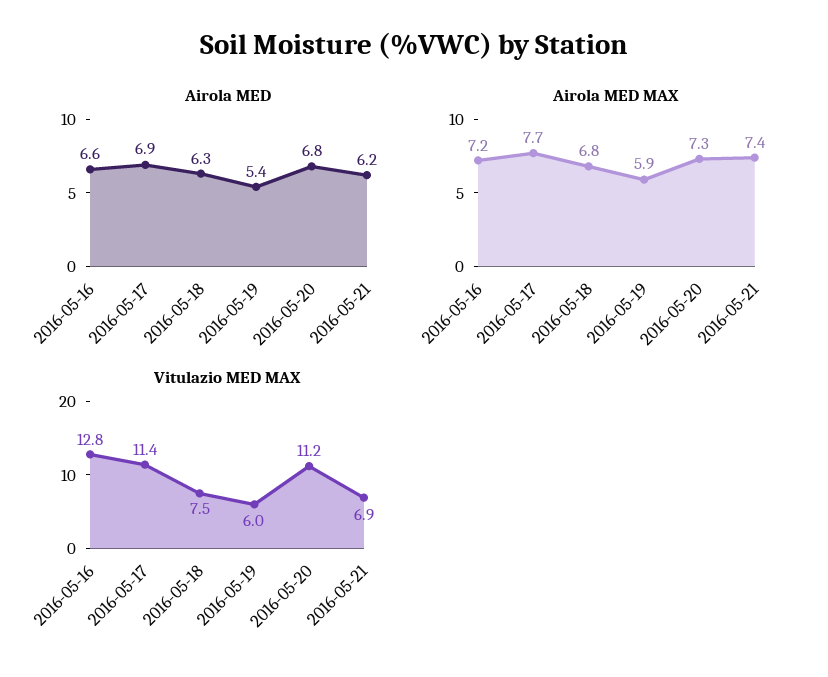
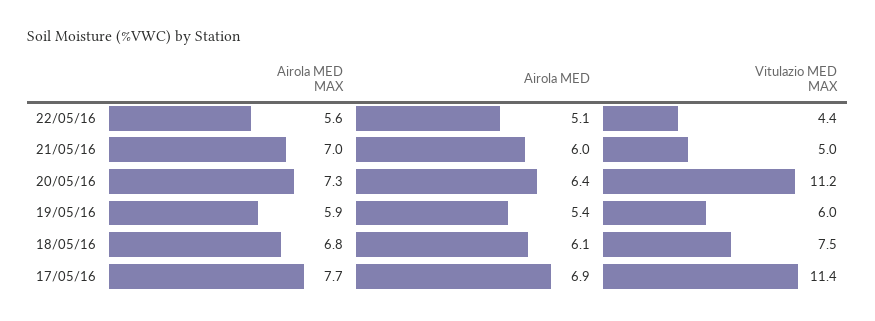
Airola MED, 2016-05-16: 6.6 -> none
Airola MED, 2016-05-18: 6.3 -> 6.1
Airola MED, 2016-05-20: 6.8 -> 6.4
Airola MED, 2016-05-21: 6.2 -> 6
Airola MED MAX, 2016-05-16: 7.2 -> none
Airola MED MAX, 2016-05-21: 7.4 -> 7
Vitulazio MED MAX, 2016-05-16: 12.8 -> none
Vitulazio MED MAX, 2016-05-21: 6.9 -> 5
Airola MED MAX, 22/05/16: none -> 5.6
Airola MED, 22/05/16: none -> 5.1
Vitulazio MED MAX, 22/05/16: none -> 4.4

